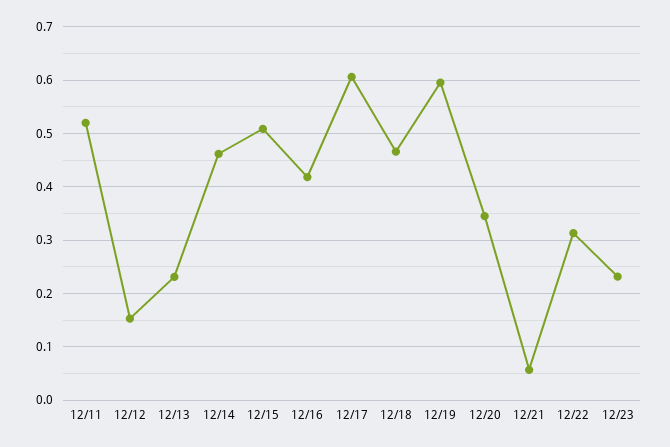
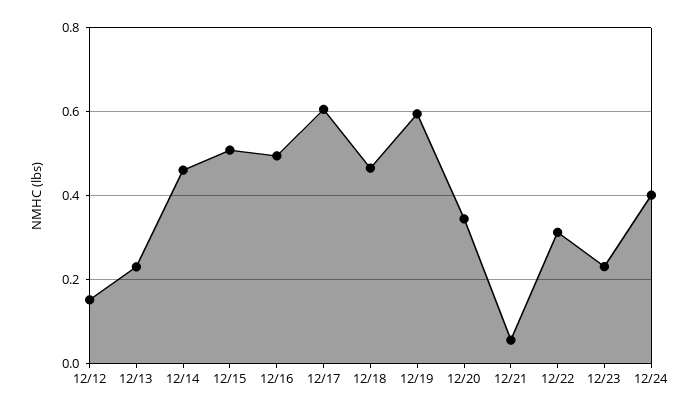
12/11: 0.52 -> none
12/16: 0.42 -> 0.5
12/24: none -> 0.4

